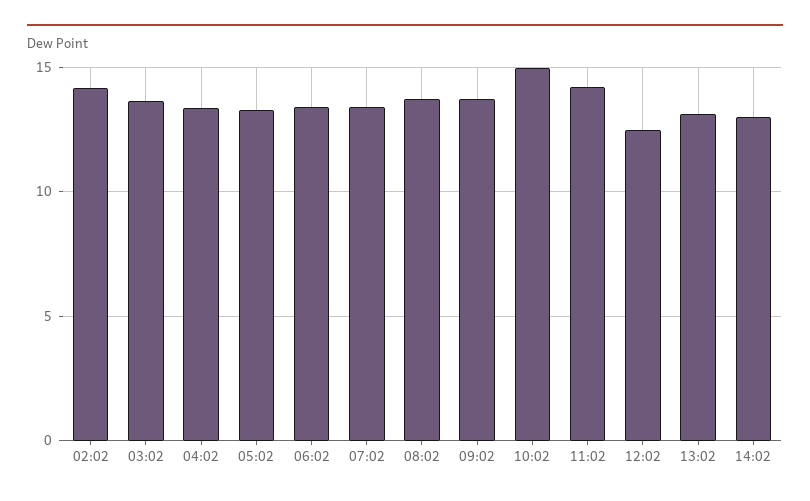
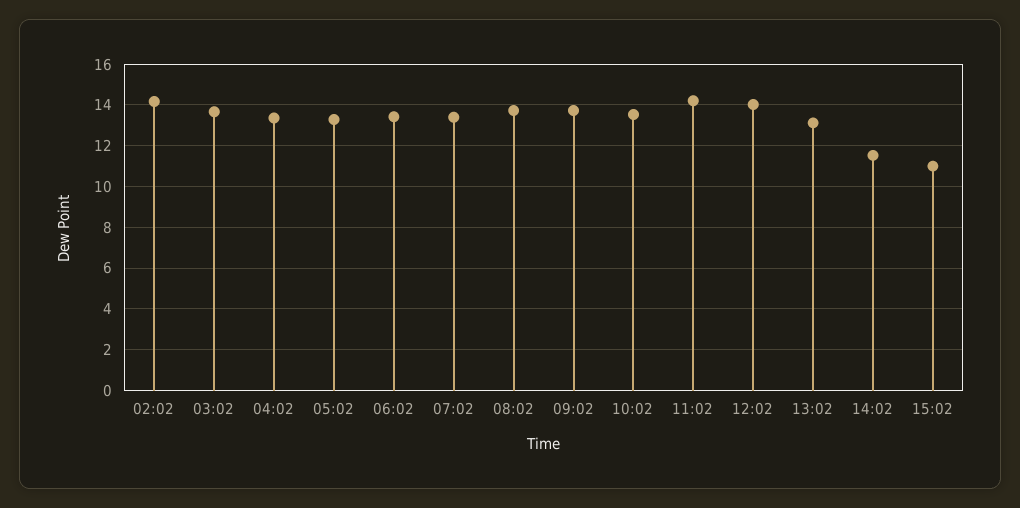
10:02: 15 -> 13.5
12:02: 12.5 -> 14
14:02: 13 -> 11.5
15:02: none -> 11

